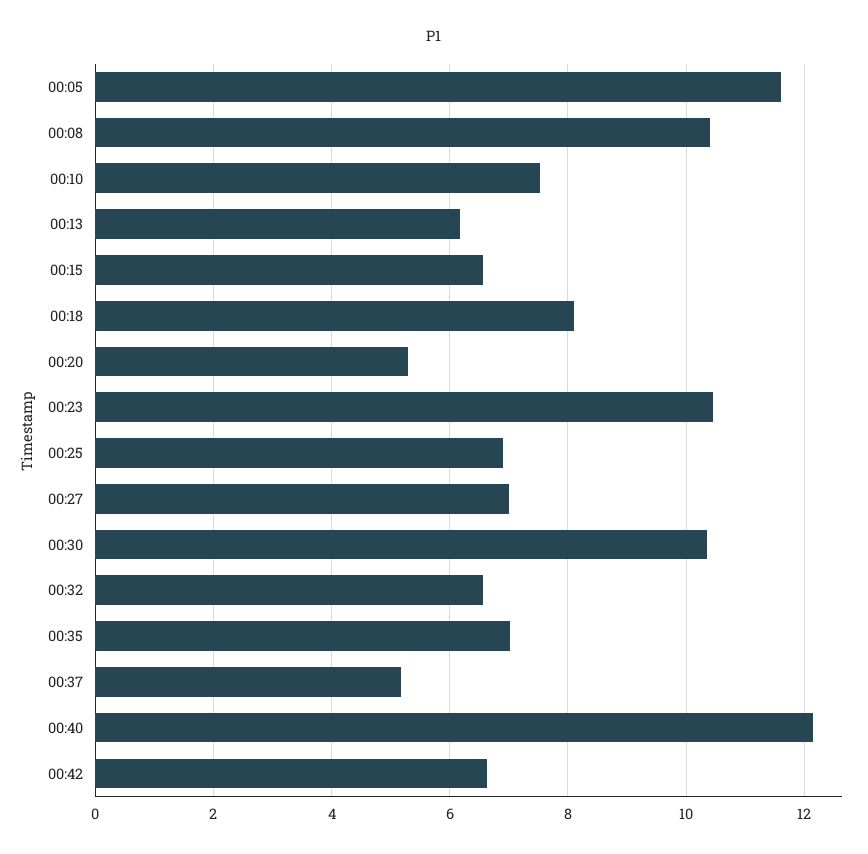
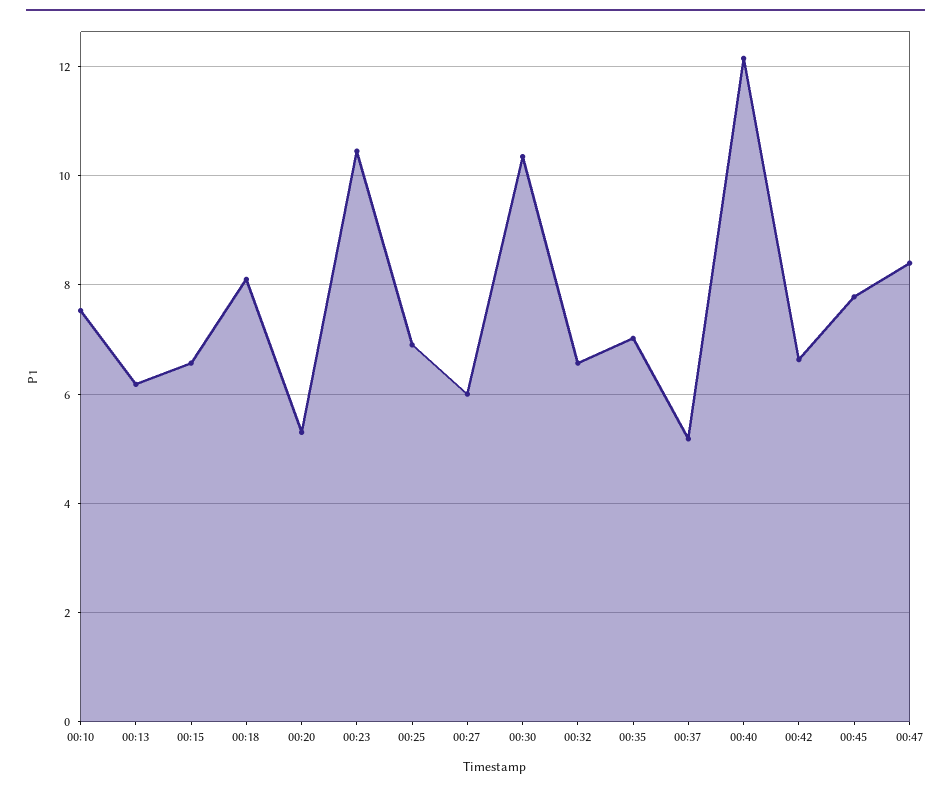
00:05: 11.6 -> none
00:08: 10.4 -> none
00:27: 7 -> 6
00:45: none -> 7.8
00:47: none -> 8.4

